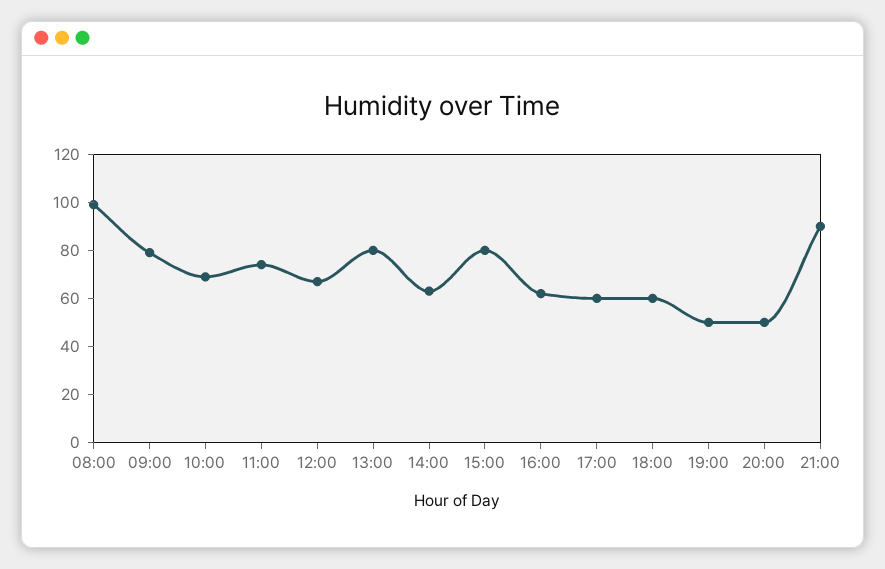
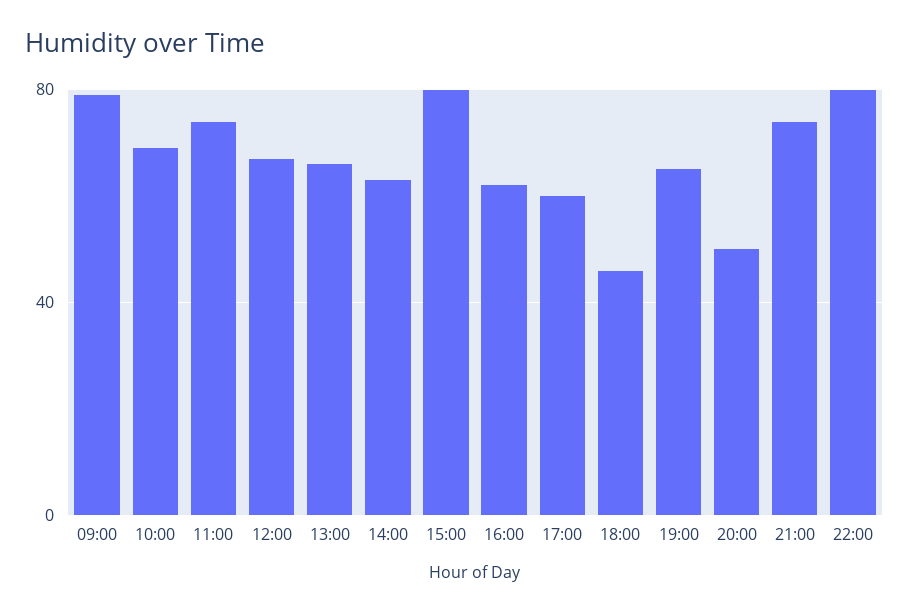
08:00: 100 -> none
13:00: 80 -> 65
18:00: 60 -> 45
19:00: 50 -> 65
21:00: 90 -> 75
22:00: none -> 80

